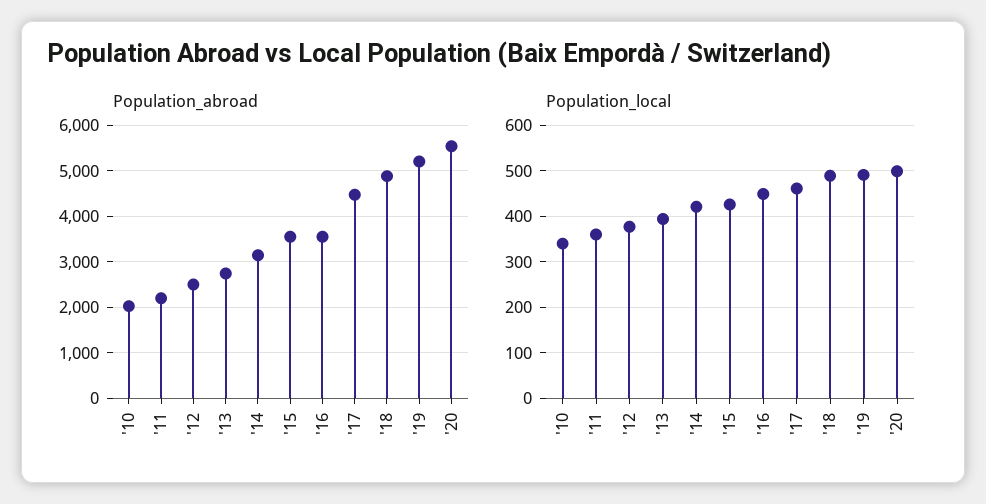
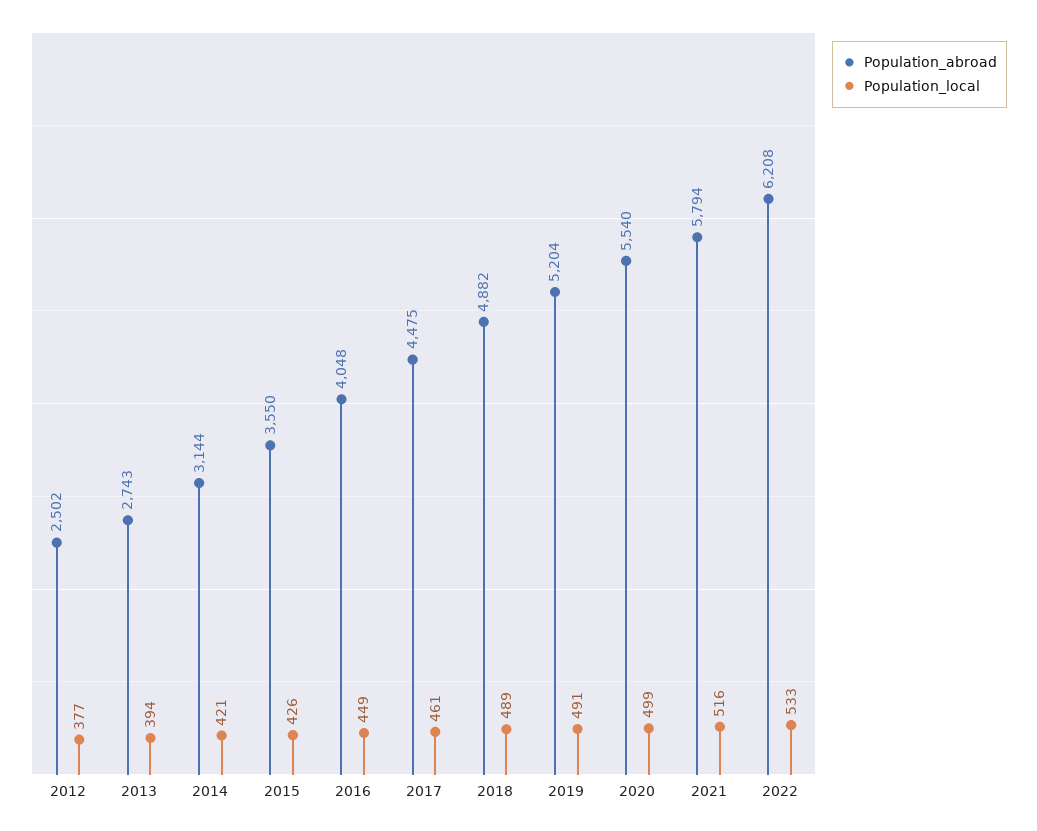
Population_abroad, '10: 2000 -> none
Population_abroad, '11: 2200 -> none
Population_abroad, '16: 3600 -> 4048
Population_local, '10: 340 -> none
Population_local, '11: 360 -> none
Population_abroad, 2021: none -> 5794
Population_local, 2021: none -> 516
Population_abroad, 2022: none -> 6208
Population_local, 2022: none -> 533

